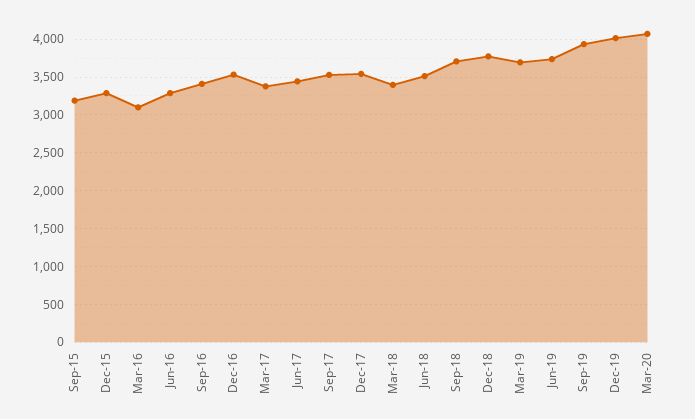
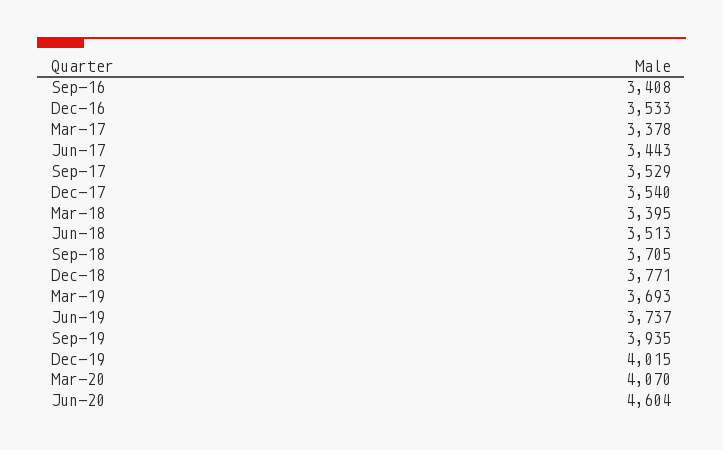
Sep-15: 3200 -> none
Dec-15: 3300 -> none
Mar-16: 3100 -> none
Jun-16: 3300 -> none
Jun-20: none -> 4604

